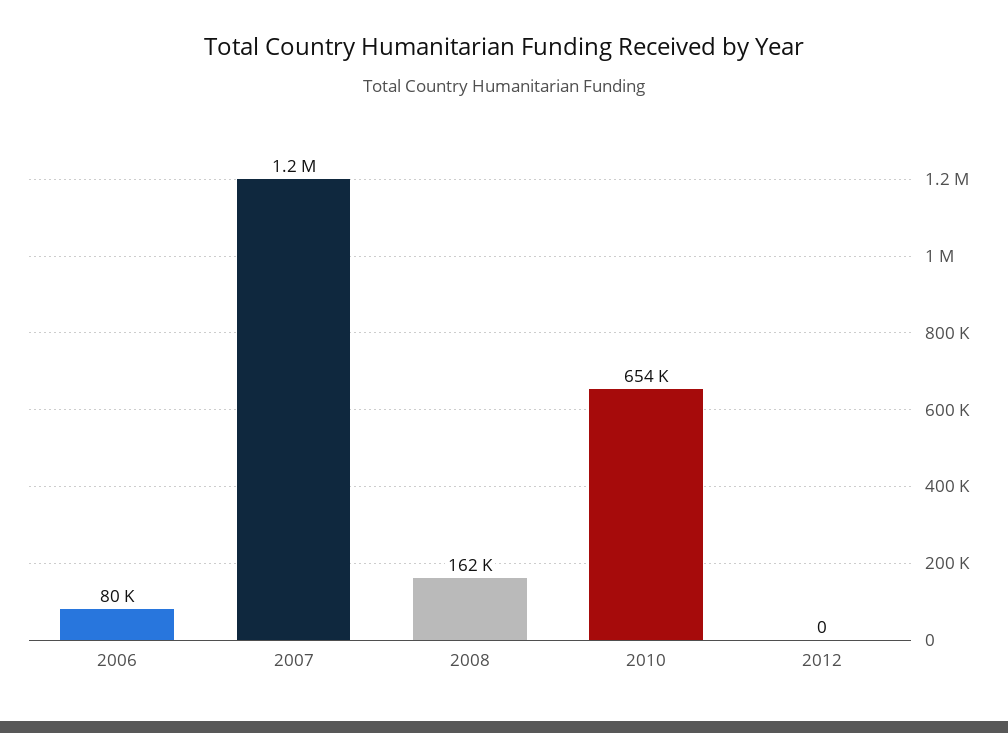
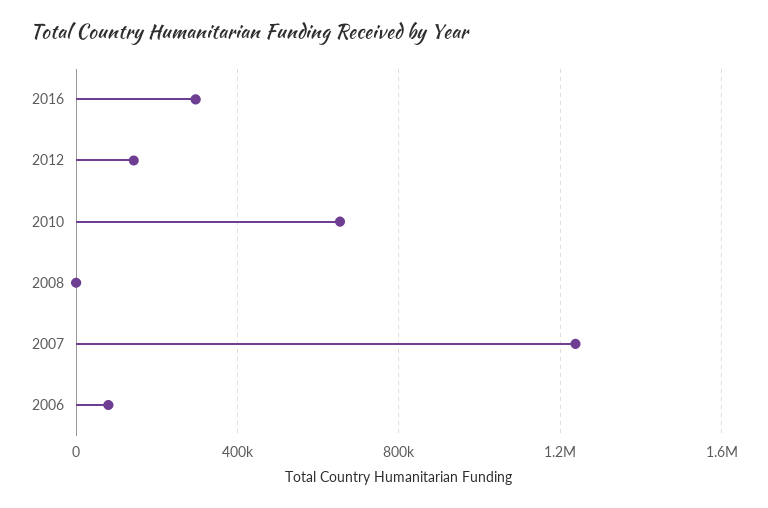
2008: 162000 -> 0
2012: 0 -> 150000
2016: none -> 300000

